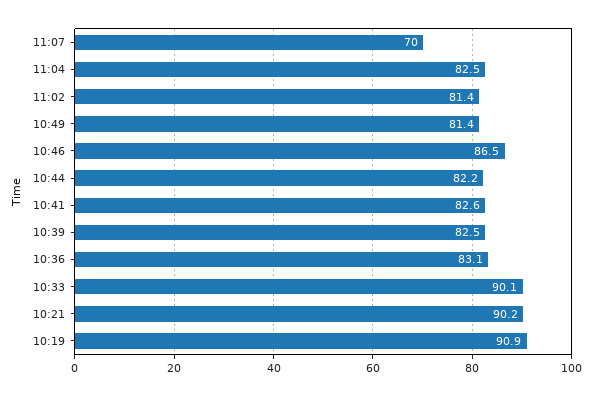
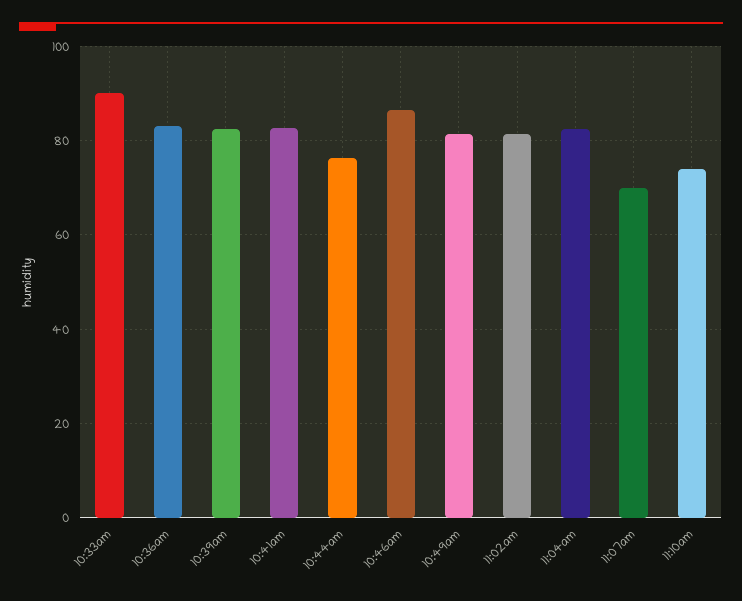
10:44: 82.2 -> 76
10:21: 90.2 -> none
10:19: 90.9 -> none
11:10am: none -> 74

